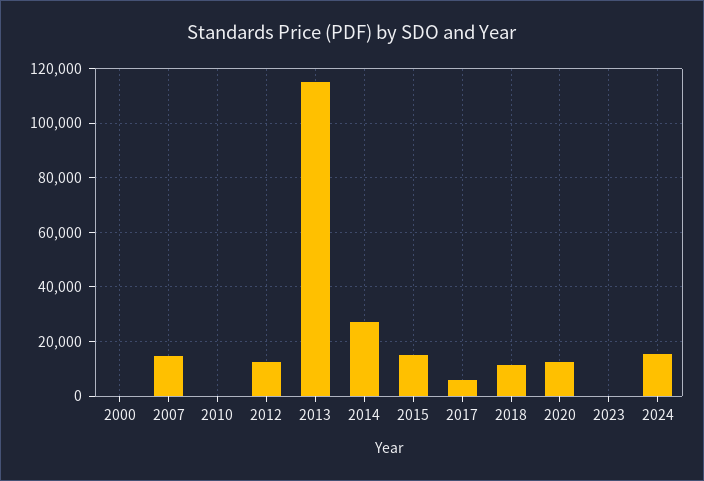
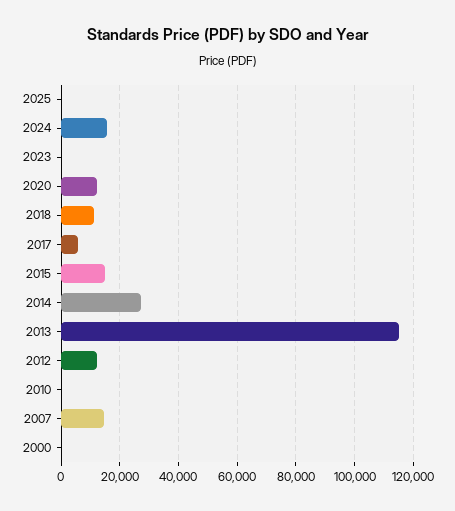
2025: none -> 0

